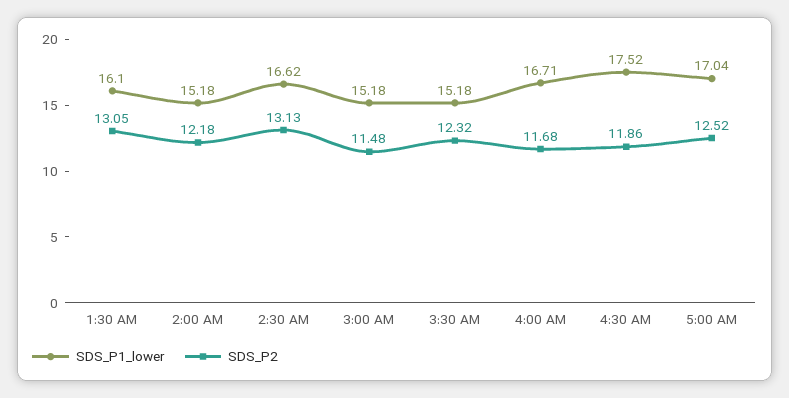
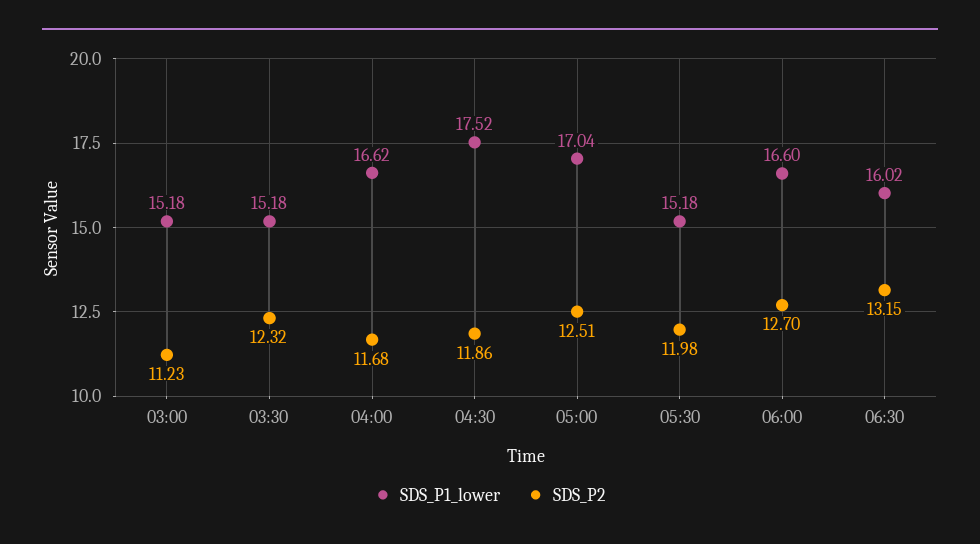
SDS_P1_lower, 1:30 AM: 16.1 -> none
SDS_P2, 1:30 AM: 13.05 -> none
SDS_P1_lower, 2:00 AM: 15.18 -> none
SDS_P2, 2:00 AM: 12.18 -> none
SDS_P1_lower, 2:30 AM: 16.62 -> none
SDS_P2, 2:30 AM: 13.13 -> none
SDS_P2, 3:00 AM: 11.48 -> 11.23
SDS_P1_lower, 4:00 AM: 16.71 -> 16.62
SDS_P2, 5:00 AM: 12.52 -> 12.51
SDS_P1_lower, 05:30: none -> 15.18
SDS_P2, 05:30: none -> 11.98
SDS_P1_lower, 06:00: none -> 16.6
SDS_P2, 06:00: none -> 12.7
SDS_P1_lower, 06:30: none -> 16.02
SDS_P2, 06:30: none -> 13.15

